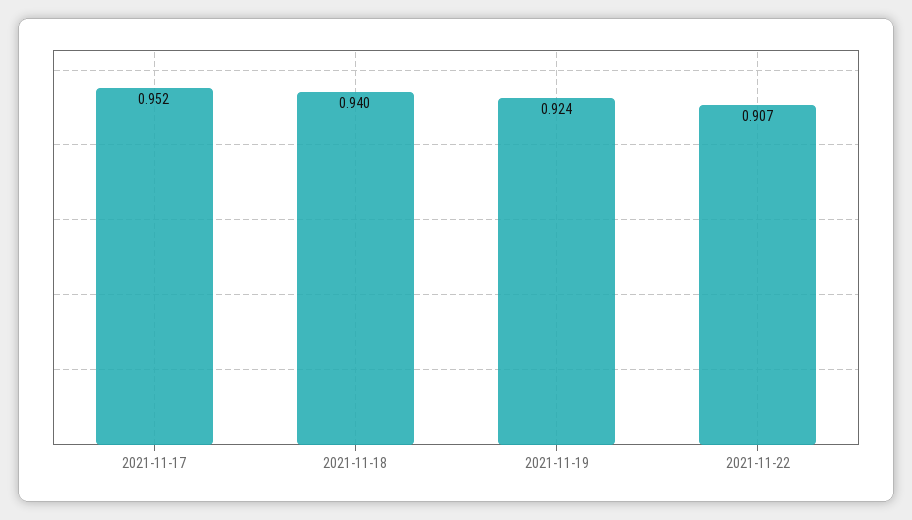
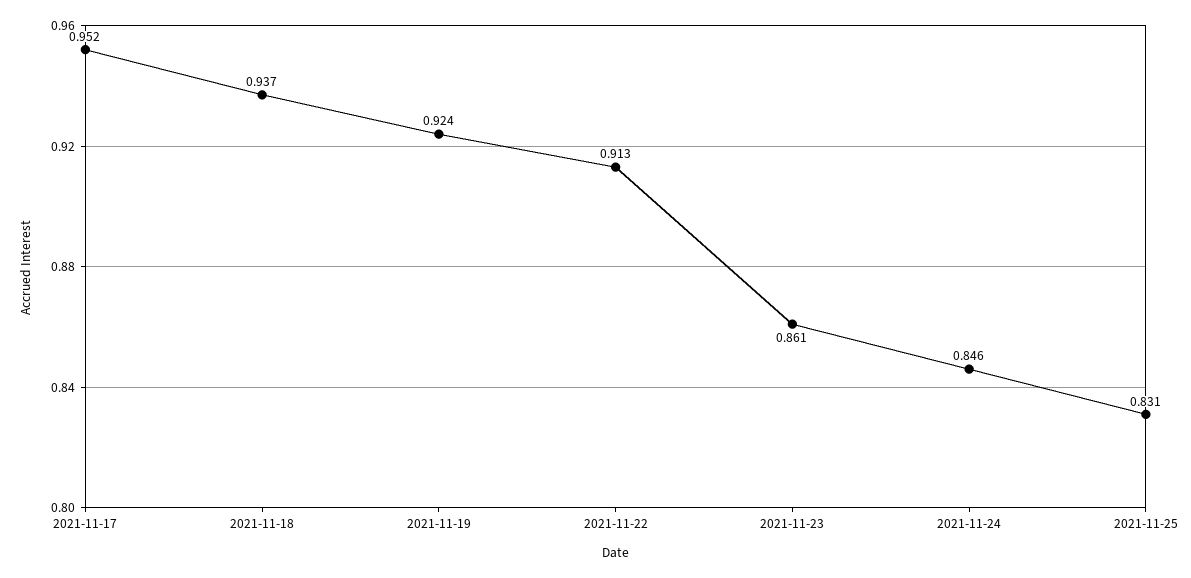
2021-11-18: 0.94 -> 0.937
2021-11-22: 0.907 -> 0.913
2021-11-23: none -> 0.861
2021-11-24: none -> 0.846
2021-11-25: none -> 0.831

